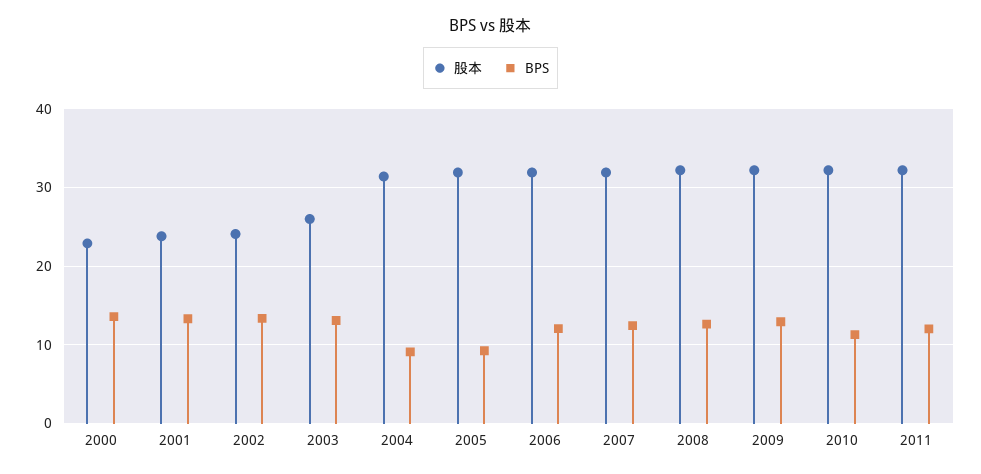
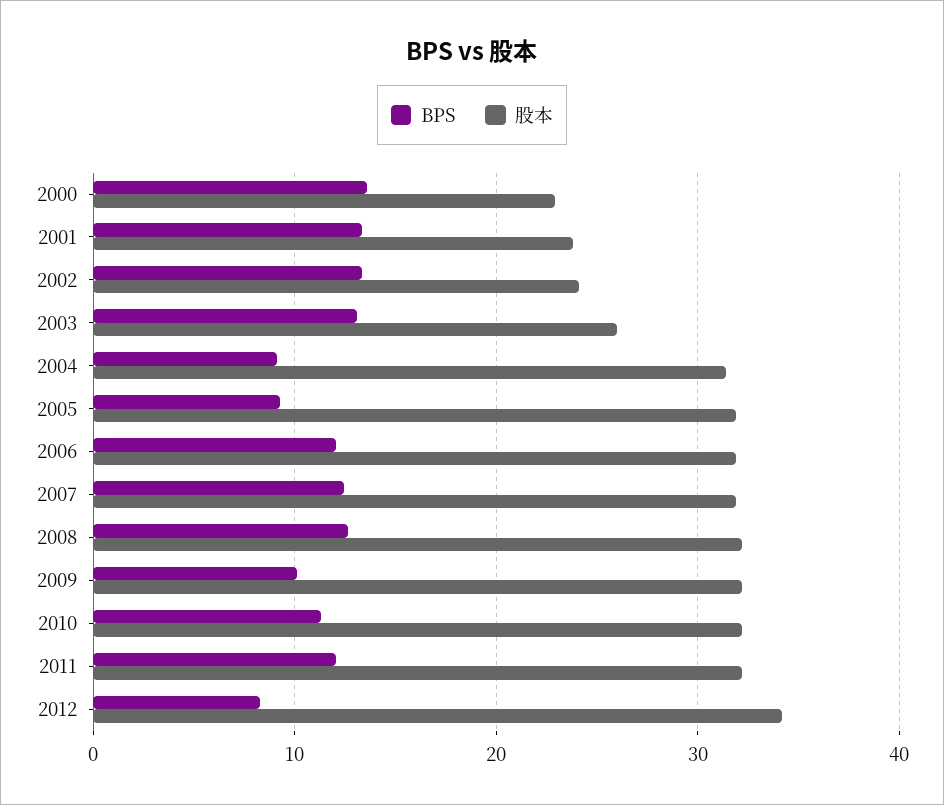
BPS, 2009: 13 -> 10
BPS, 2012: none -> 8
股本, 2012: none -> 34

